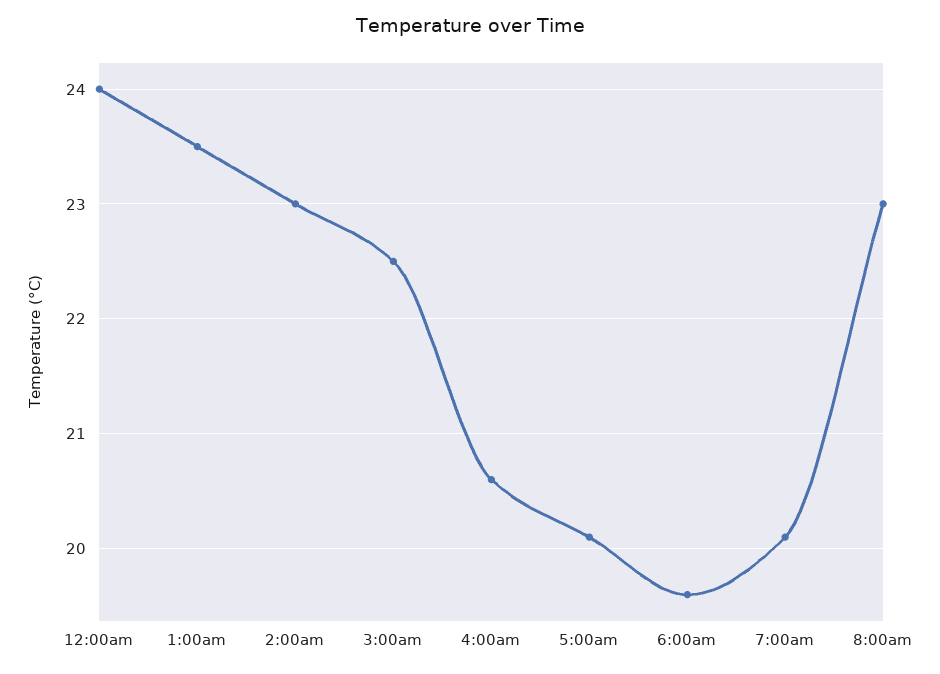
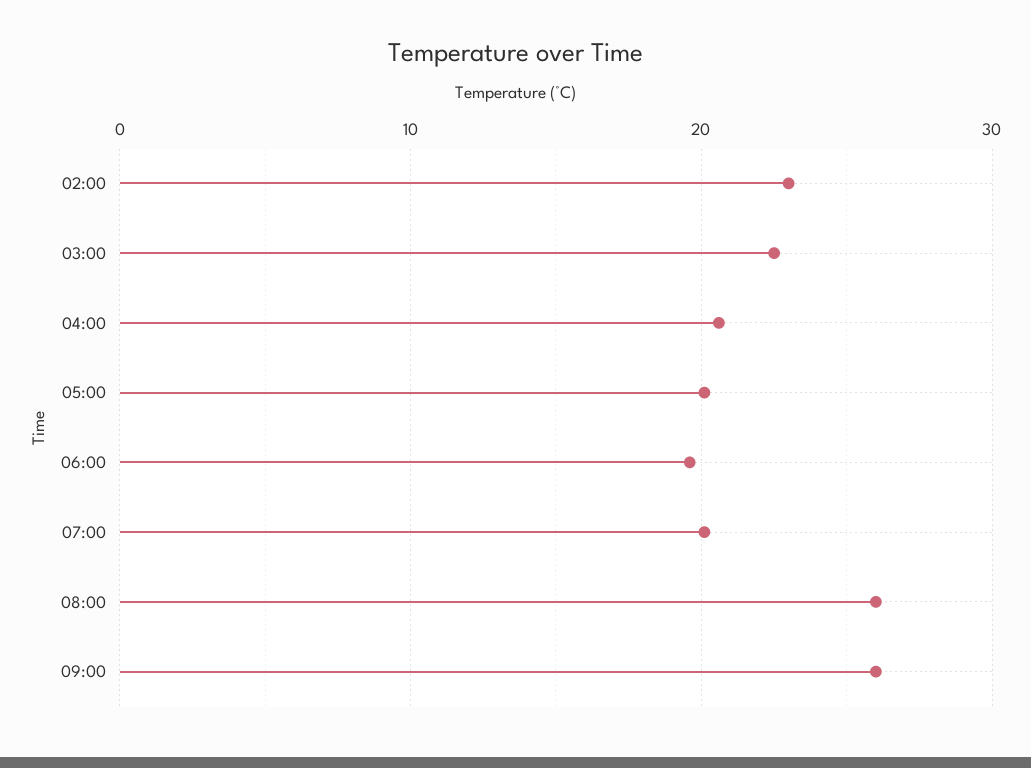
12:00am: 24 -> none
1:00am: 23.5 -> none
8:00am: 23 -> 26
09:00: none -> 26

